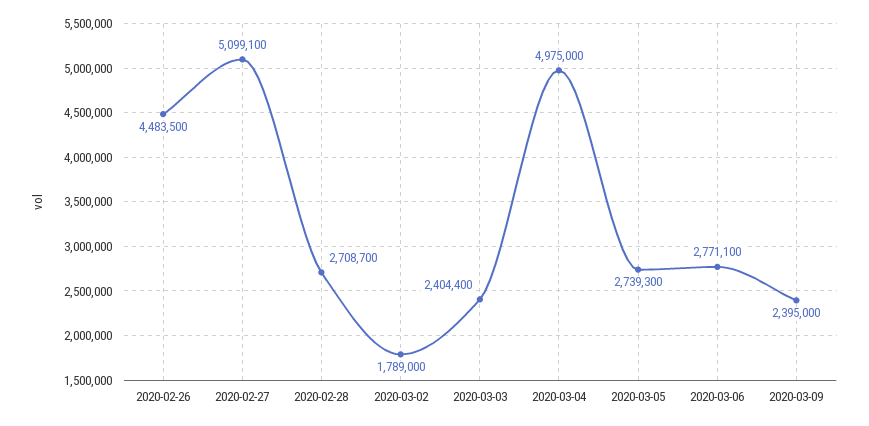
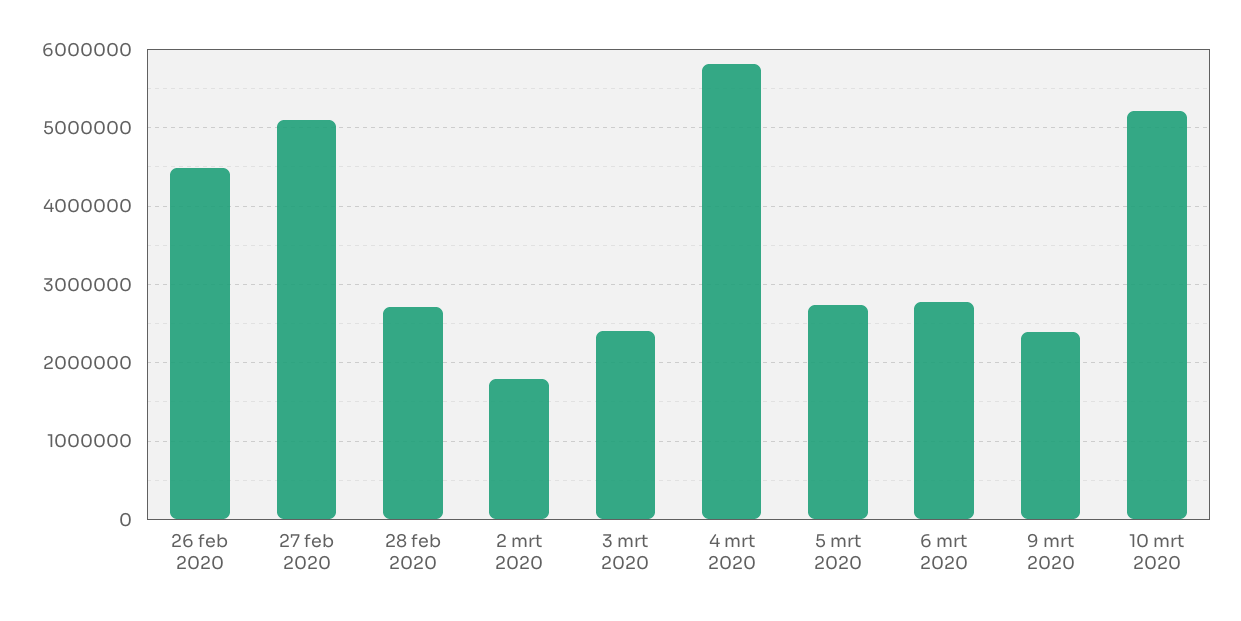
2020-03-04: 4975000 -> 5800000
10 mrt 2020: none -> 5200000

